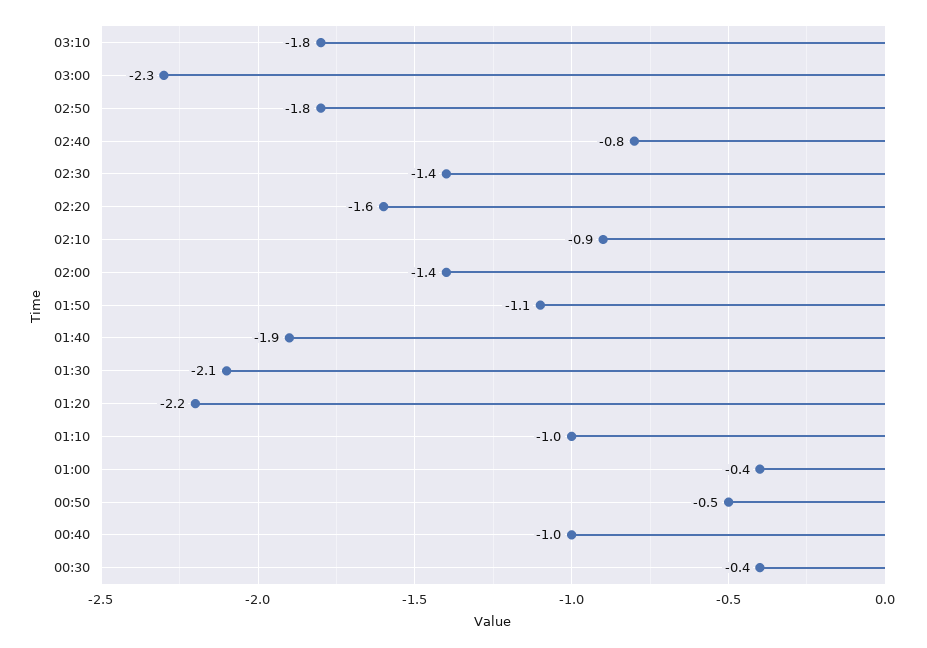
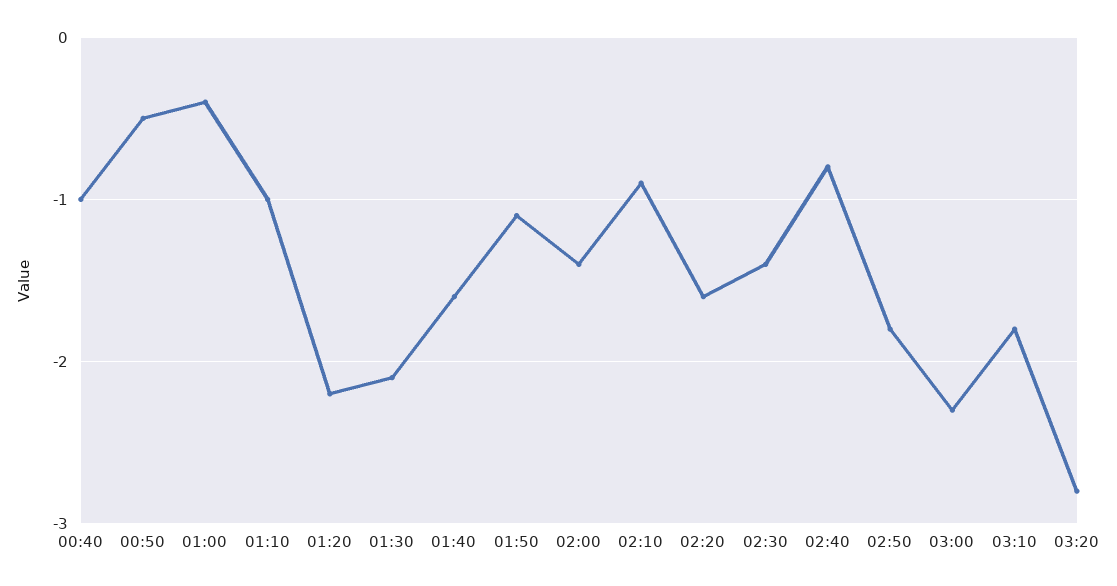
01:40: -1.9 -> -1.6
00:30: -0.4 -> none
03:20: none -> -2.8

